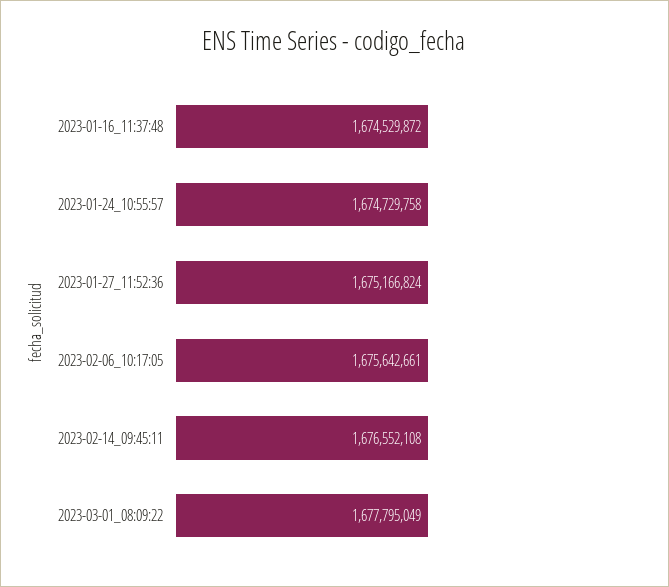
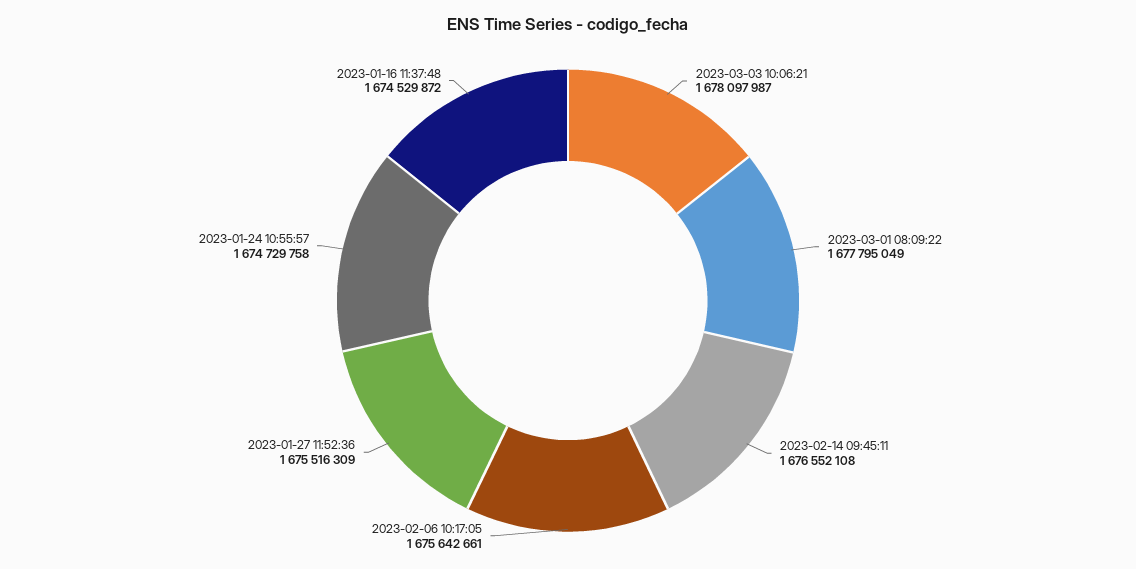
2023-01-27_11:52:36: 1675166824 -> 1675516309
2023-03-03 10:06:21: none -> 1678097987

